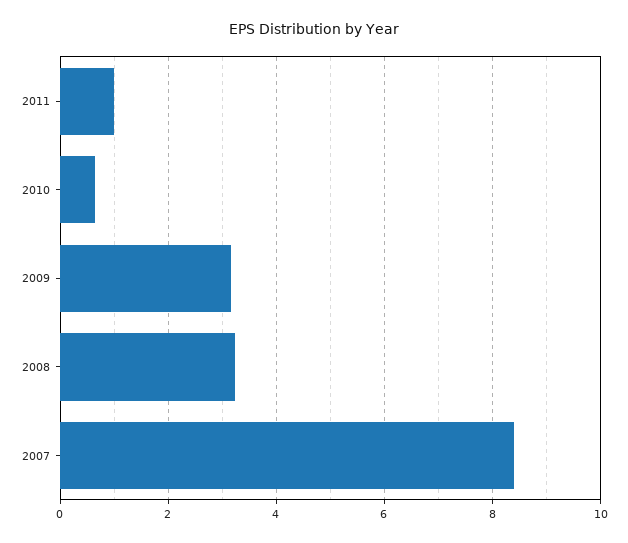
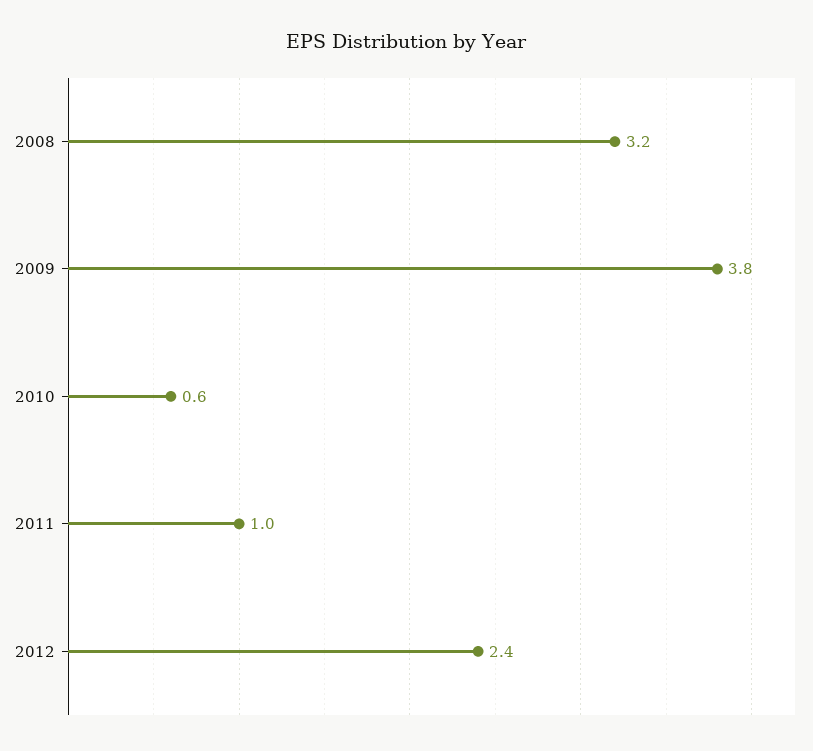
2009: 3.2 -> 3.8
2007: 8.4 -> none
2012: none -> 2.4

